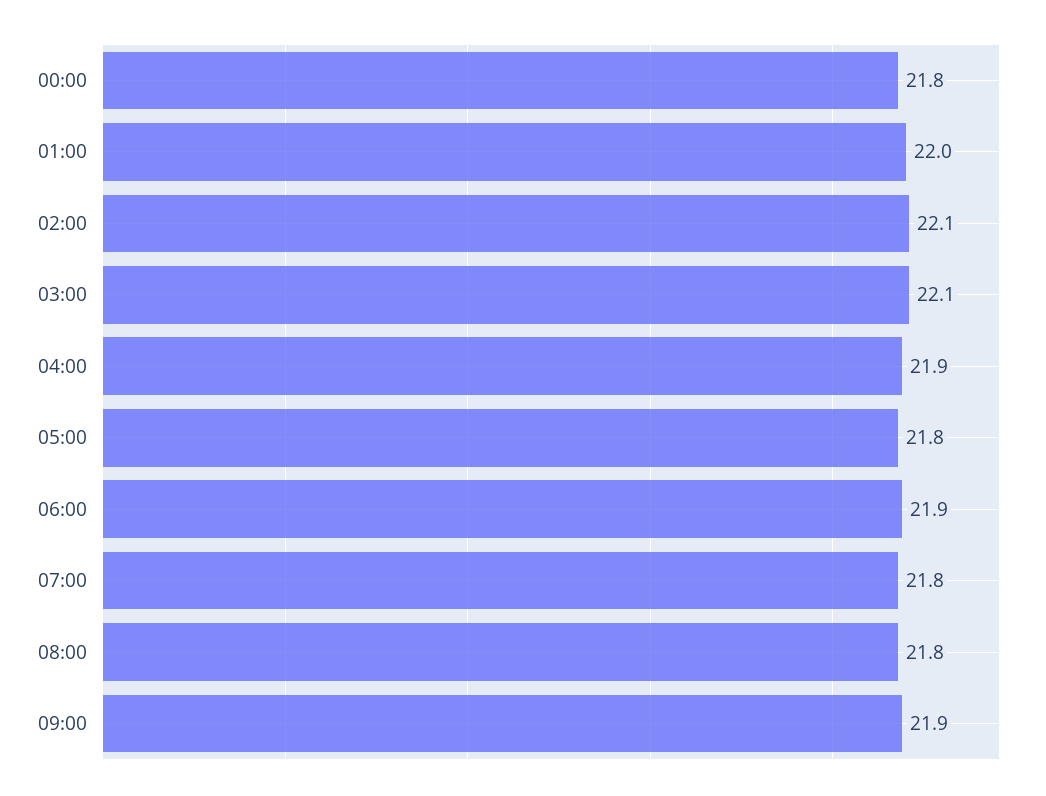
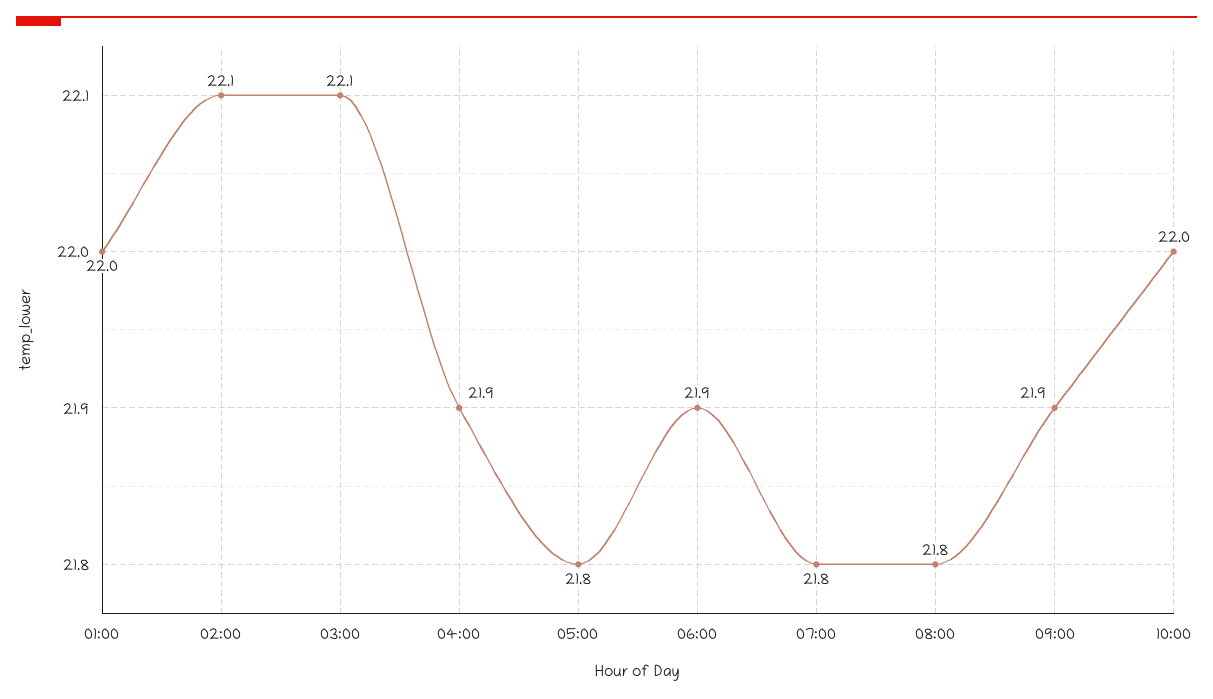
00:00: 21.8 -> none
10:00: none -> 22

